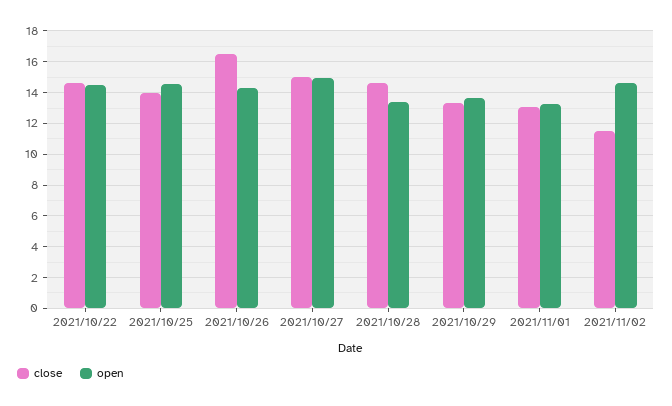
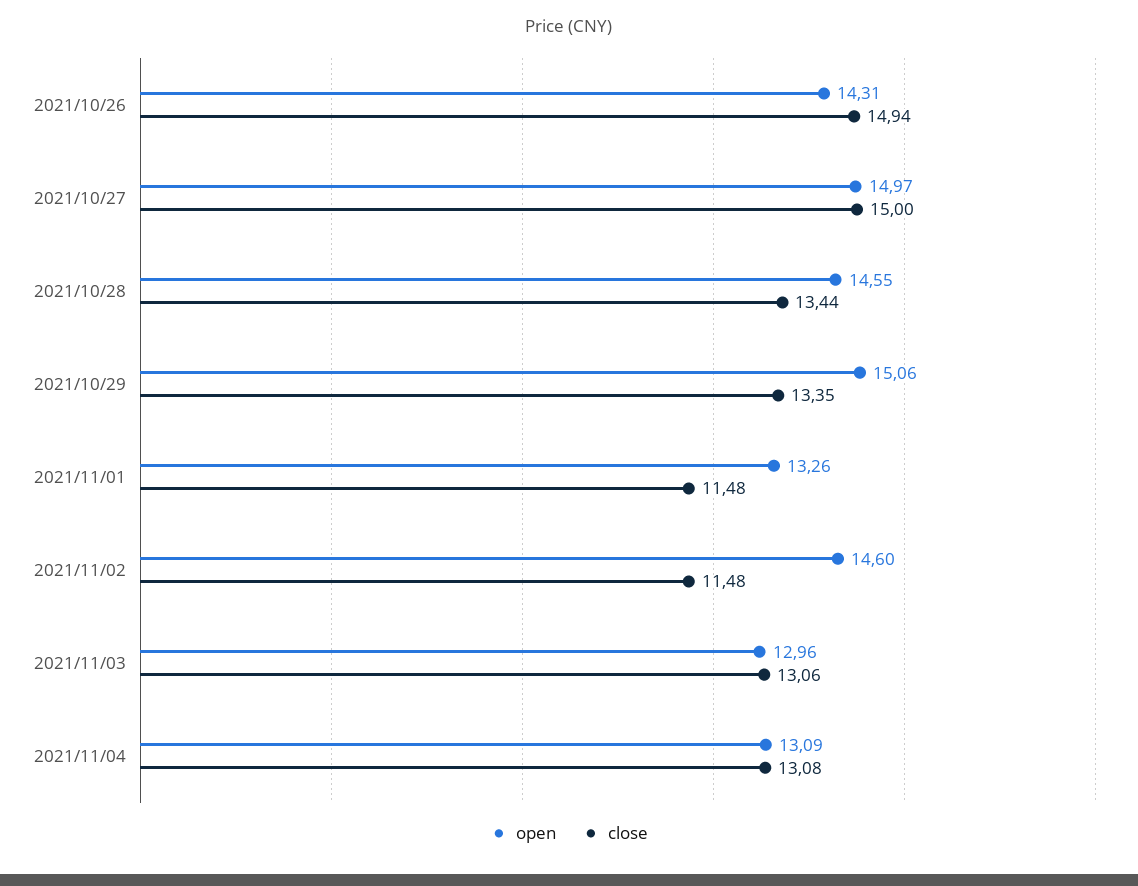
close, 2021/10/22: 14.5 -> none
open, 2021/10/22: 14.5 -> none
close, 2021/10/25: 14 -> none
open, 2021/10/25: 14.5 -> none
close, 2021/10/26: 16.5 -> 14.94
close, 2021/10/28: 14.5 -> 13.44
open, 2021/10/28: 13.5 -> 14.55
open, 2021/10/29: 13.5 -> 15.06
close, 2021/11/01: 13 -> 11.48
open, 2021/11/03: none -> 12.96
close, 2021/11/03: none -> 13.06
open, 2021/11/04: none -> 13.09
close, 2021/11/04: none -> 13.08

